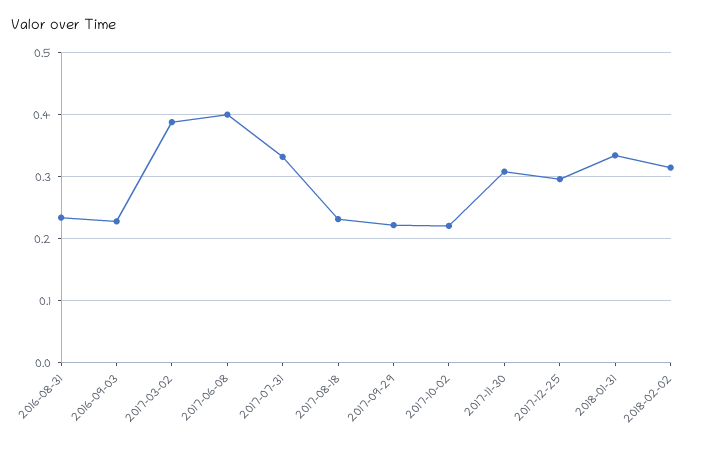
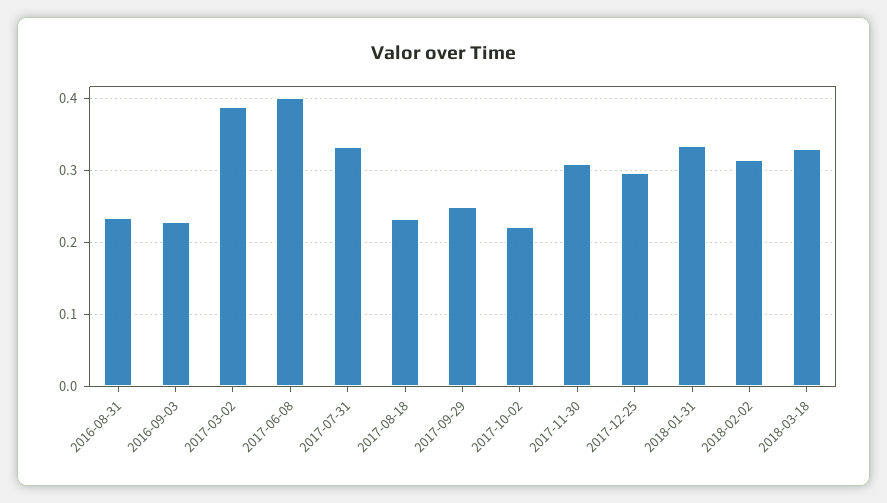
2017-09-29: 0.22 -> 0.25
2018-03-18: none -> 0.33

